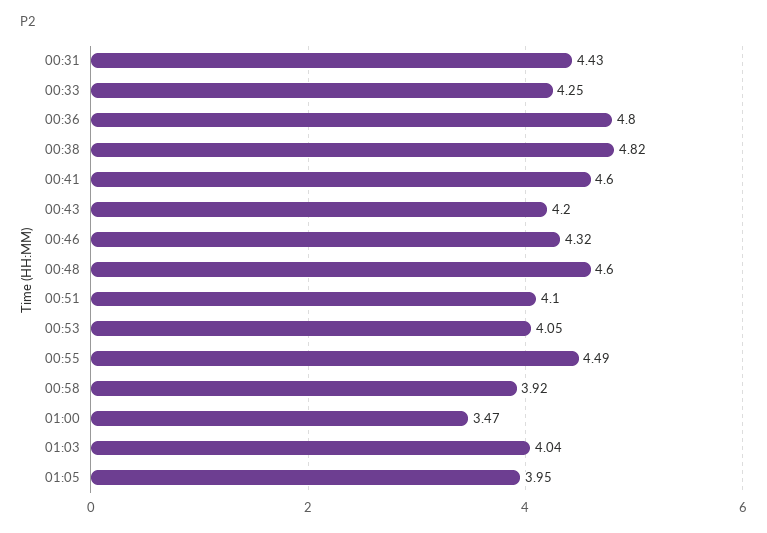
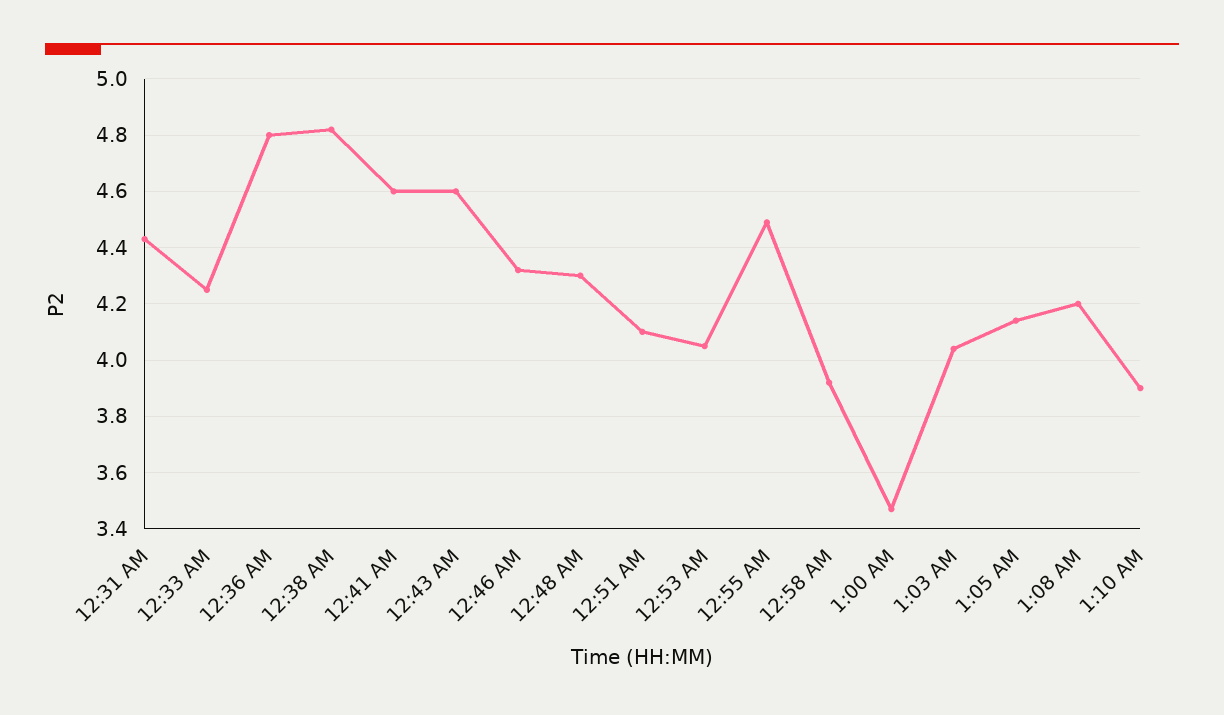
00:43: 4.2 -> 4.6
00:48: 4.6 -> 4.3
01:05: 3.95 -> 4.15
1:08 AM: none -> 4.2
1:10 AM: none -> 3.9

